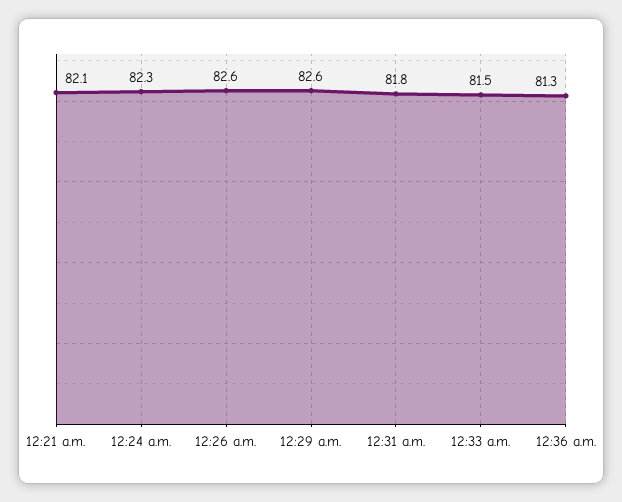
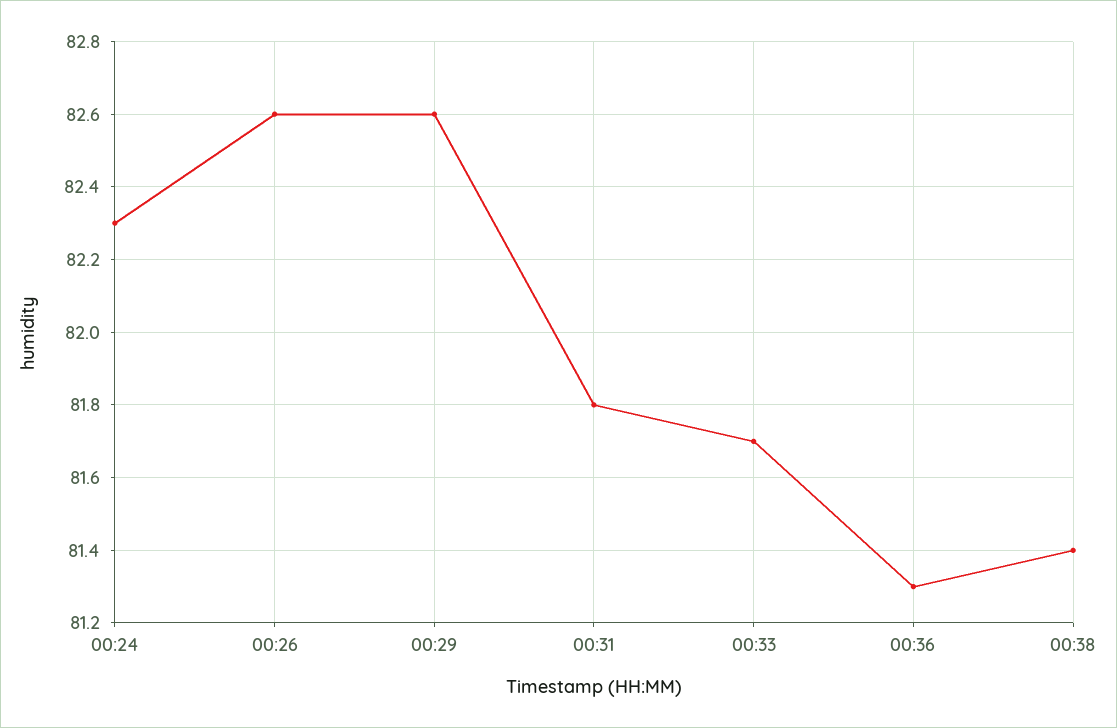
12:21 a.m.: 82.1 -> none
12:33 a.m.: 81.5 -> 81.7
00:38: none -> 81.4

